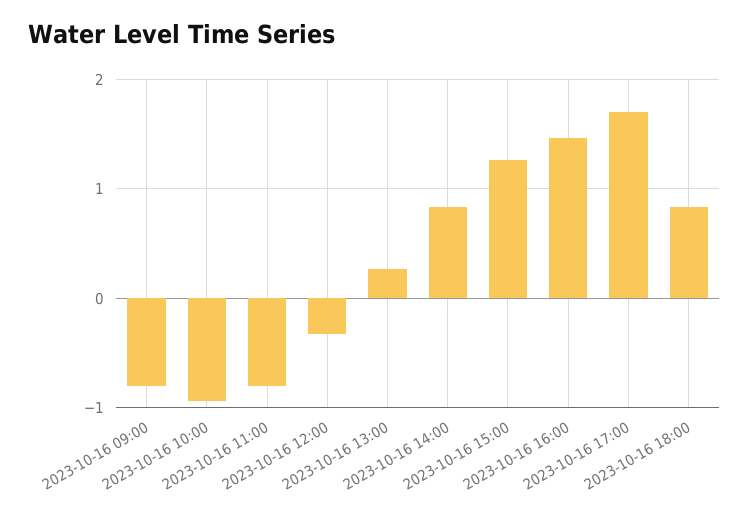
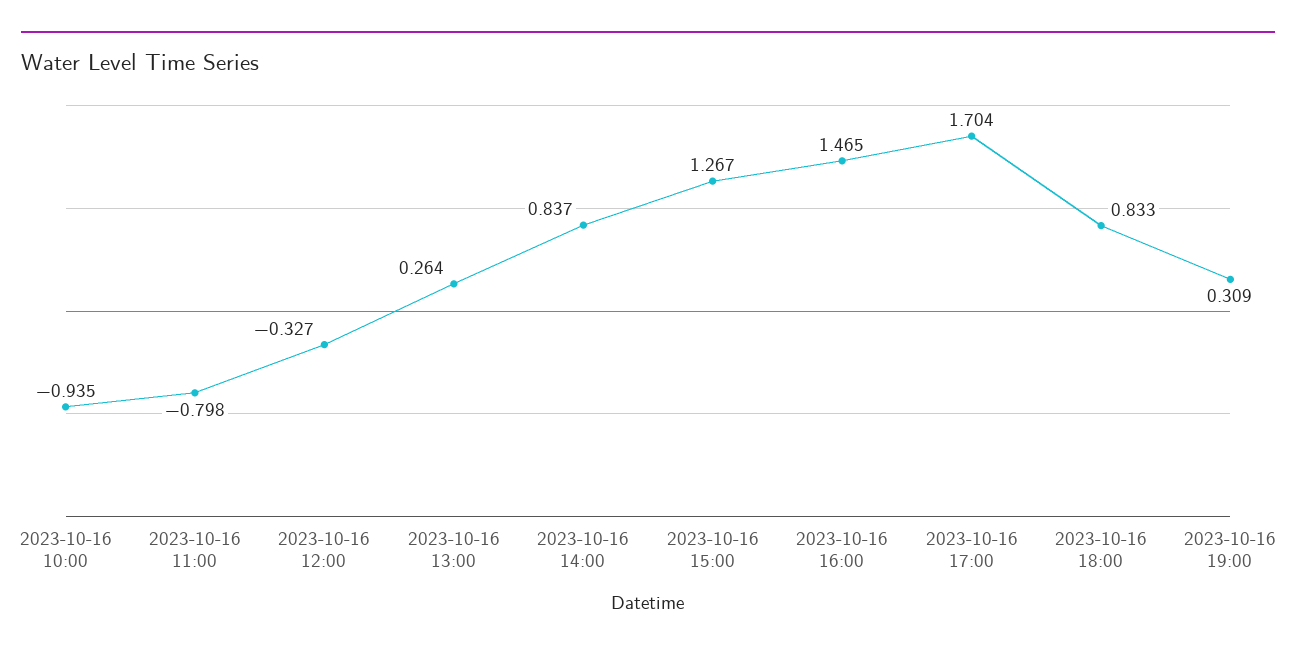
2023-10-16 09:00: -0.8 -> none
2023-10-16 19:00: none -> 0.309

